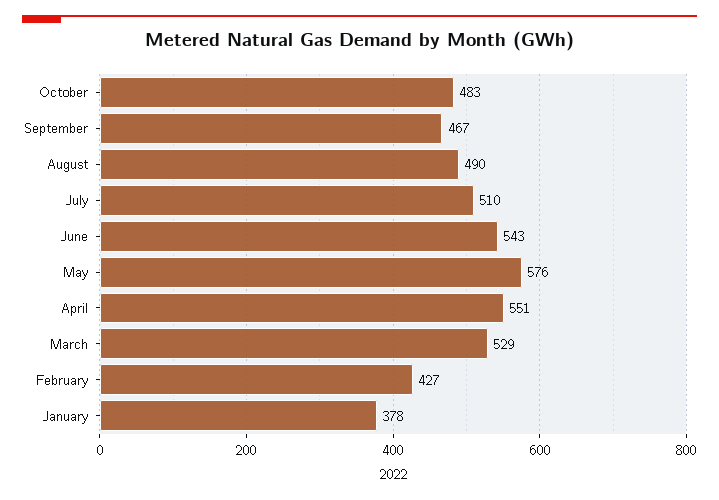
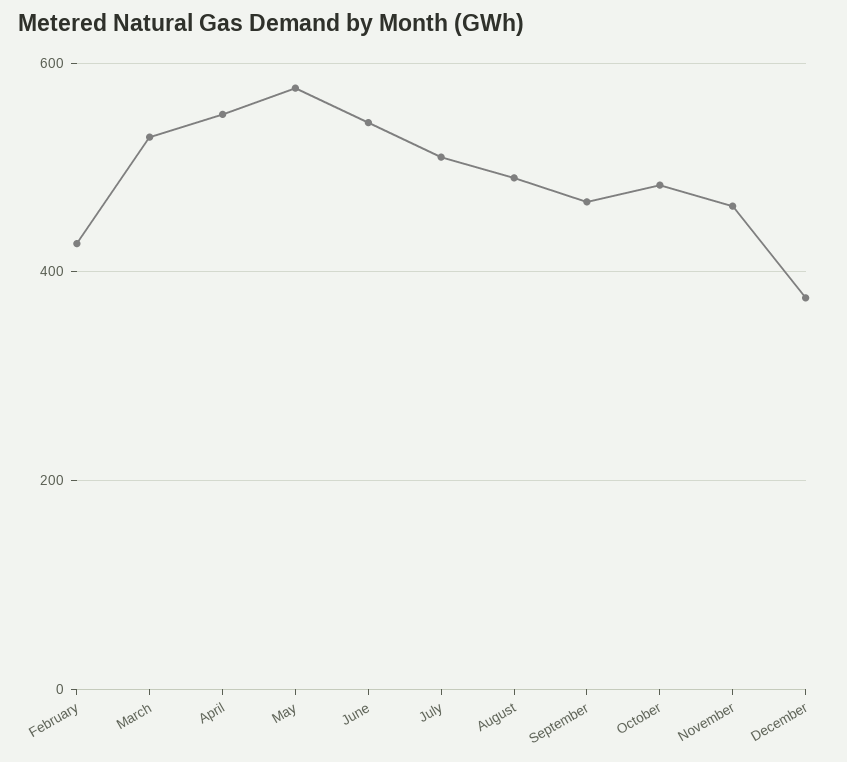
January: 378 -> none
November: none -> 460
December: none -> 380

